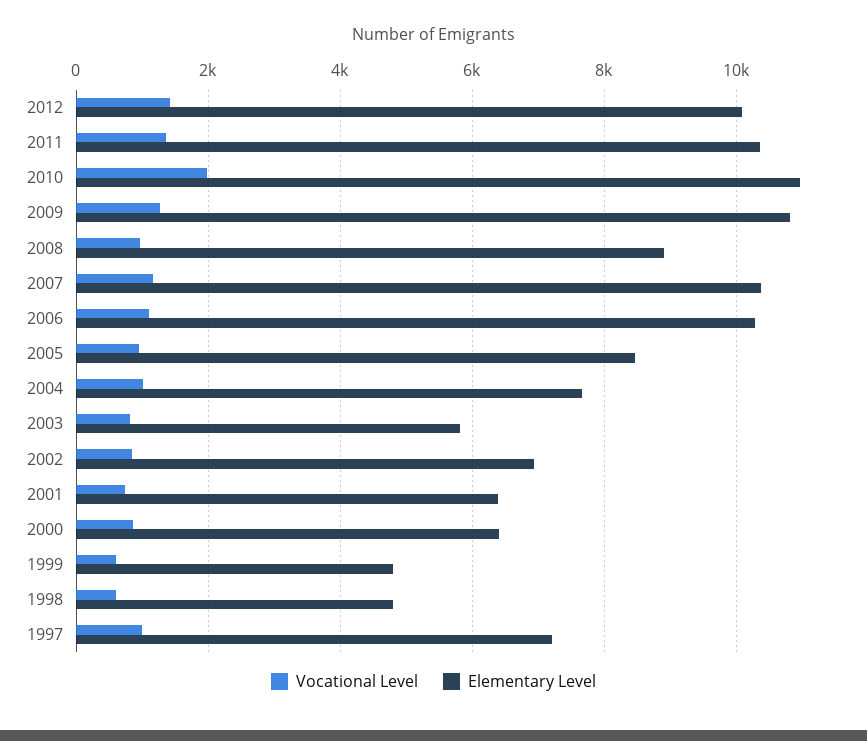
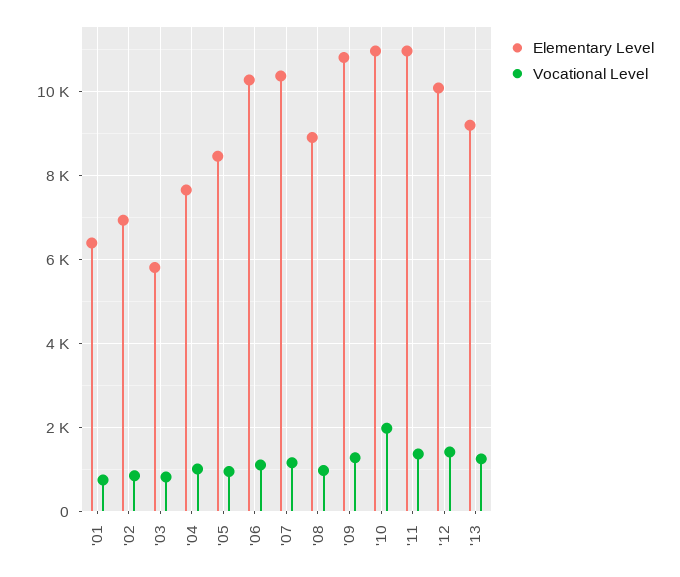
Elementary Level, 2011: 10400 -> 11000
Vocational Level, 2000: 800 -> none
Elementary Level, 2000: 6400 -> none
Vocational Level, 1999: 600 -> none
Elementary Level, 1999: 4800 -> none
Vocational Level, 1998: 600 -> none
Elementary Level, 1998: 4800 -> none
Vocational Level, 1997: 1000 -> none
Elementary Level, 1997: 7200 -> none
Elementary Level, '13: none -> 9200
Vocational Level, '13: none -> 1200

